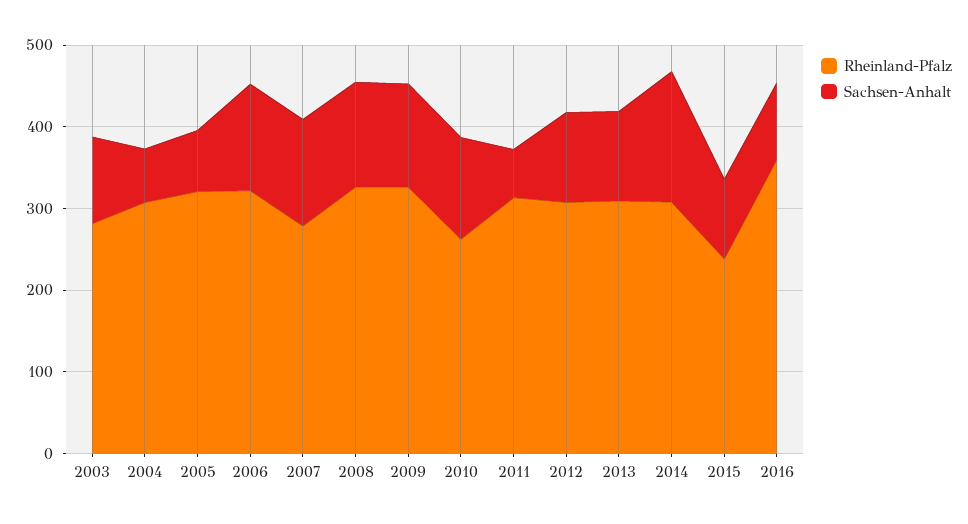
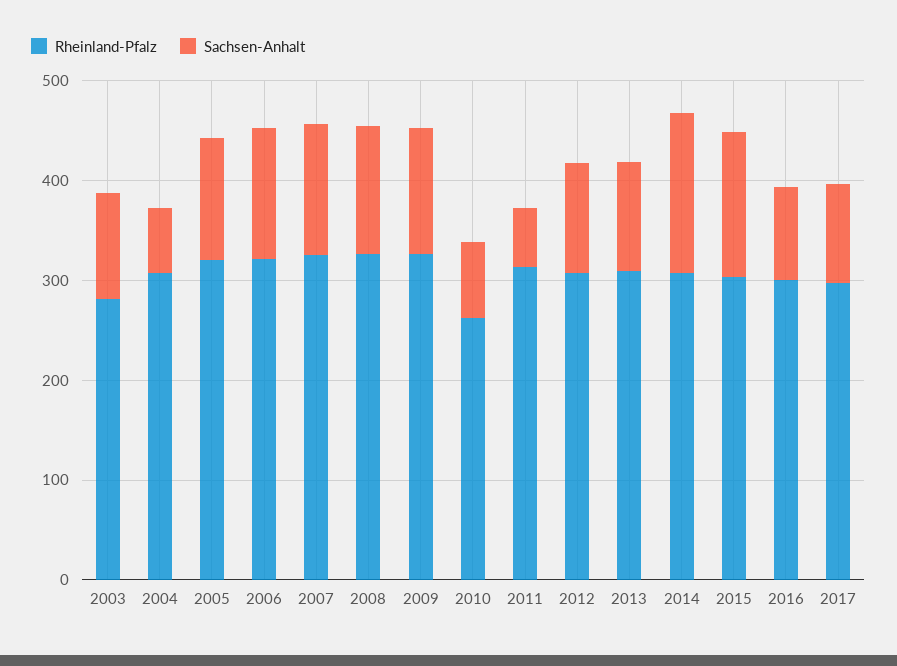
Sachsen-Anhalt, 2005: 80 -> 120
Rheinland-Pfalz, 2007: 280 -> 320
Sachsen-Anhalt, 2010: 120 -> 80
Rheinland-Pfalz, 2015: 240 -> 300
Sachsen-Anhalt, 2015: 100 -> 140
Rheinland-Pfalz, 2016: 360 -> 300
Rheinland-Pfalz, 2017: none -> 300
Sachsen-Anhalt, 2017: none -> 100

